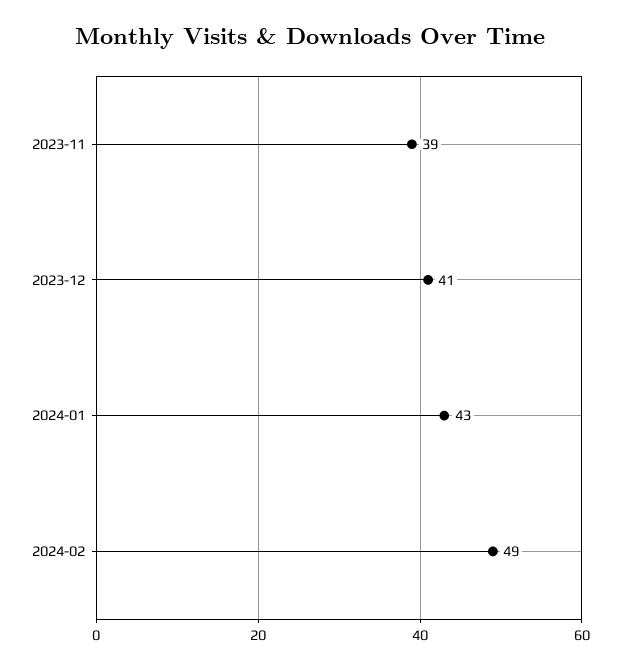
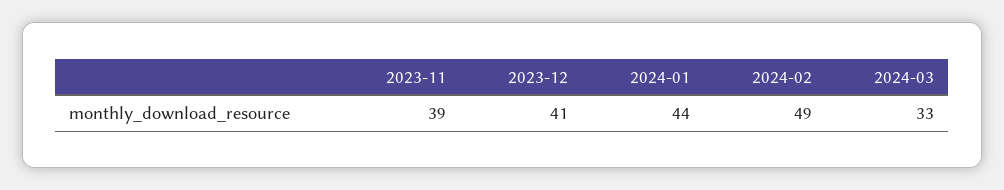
2024-01: 43 -> 44
2024-03: none -> 33

